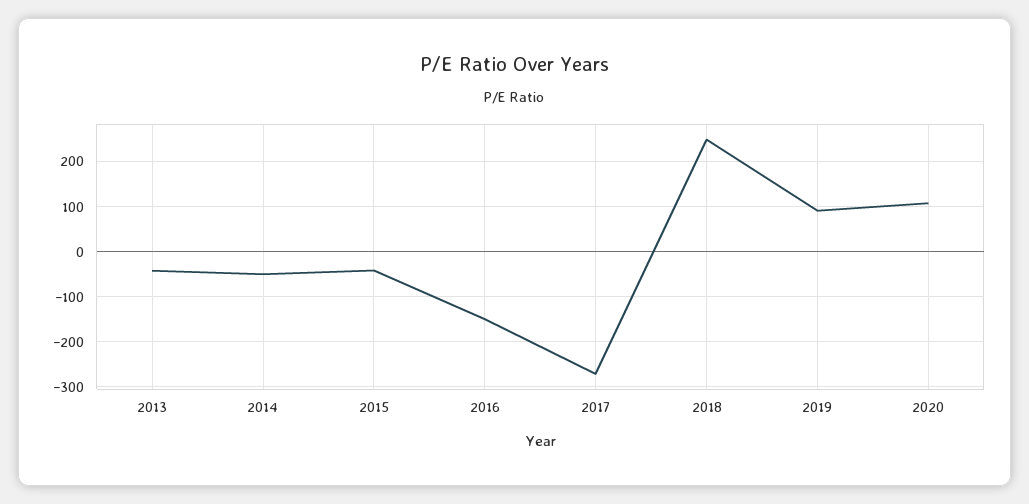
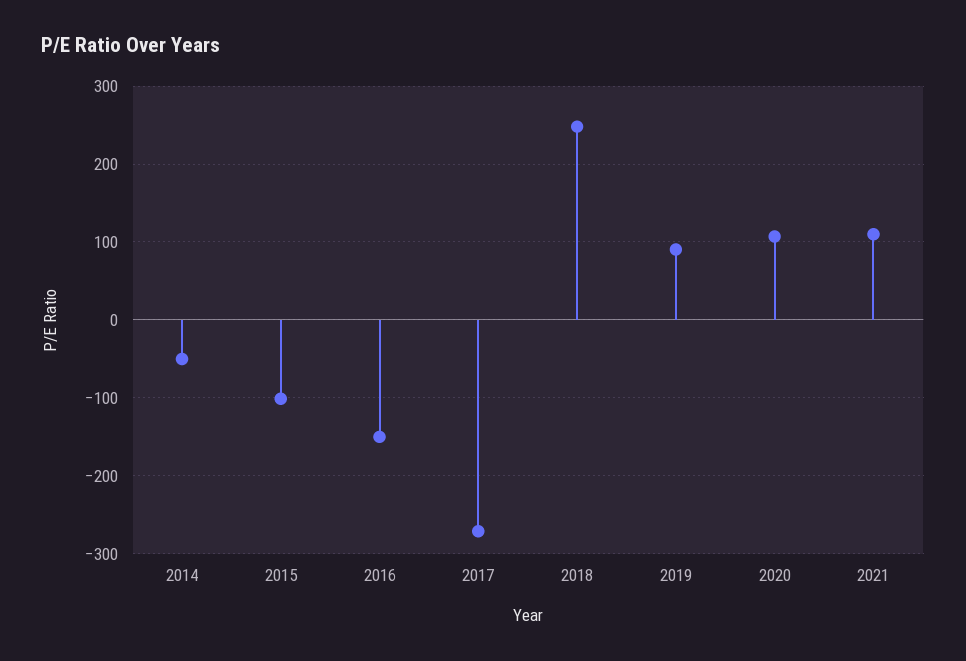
2013: -40 -> none
2015: -40 -> -100
2021: none -> 110

